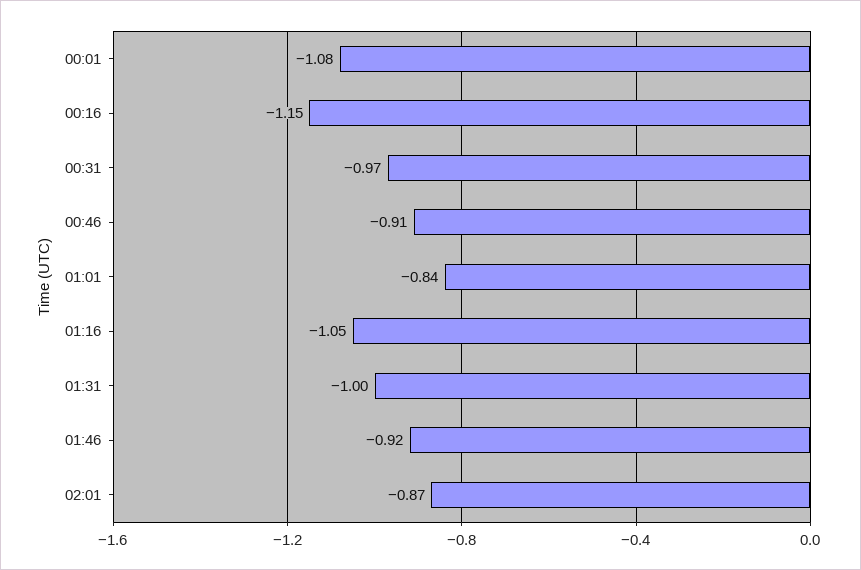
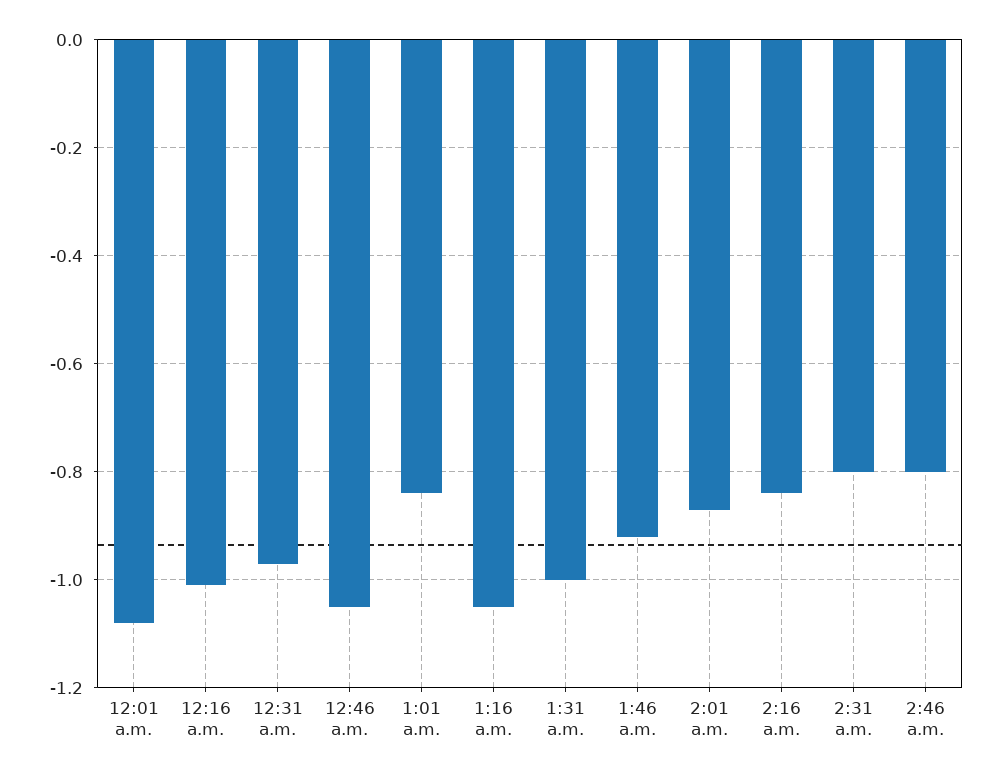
00:16: -1.15 -> -1
00:46: -0.91 -> -1.05
2:16 a.m.: none -> -0.85
2:31 a.m.: none -> -0.8
2:46 a.m.: none -> -0.8

